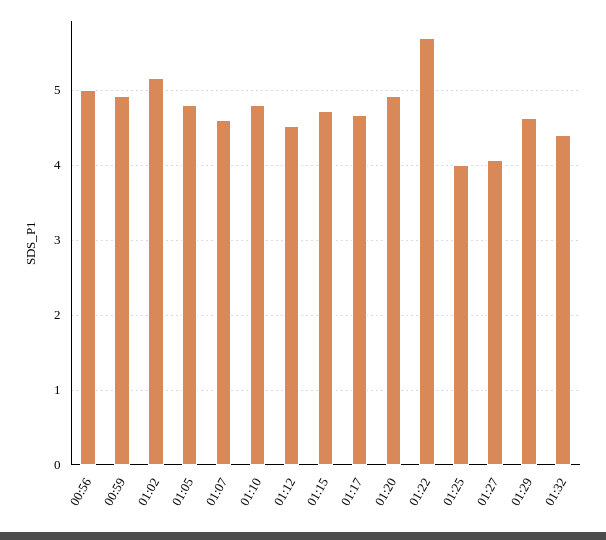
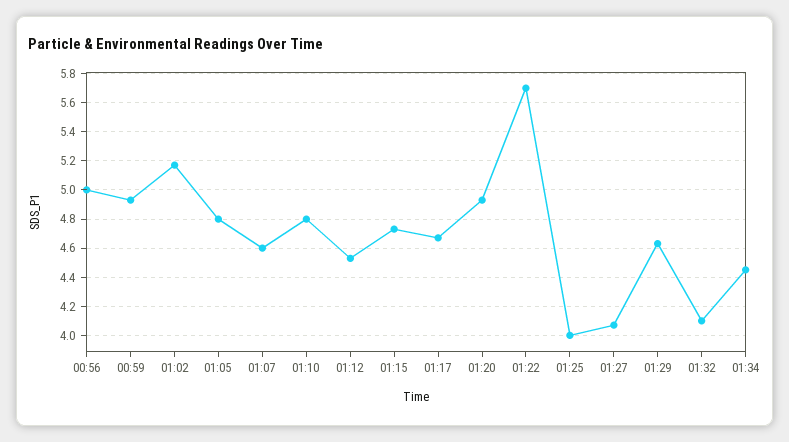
01:32: 4.4 -> 4.1
01:34: none -> 4.45

